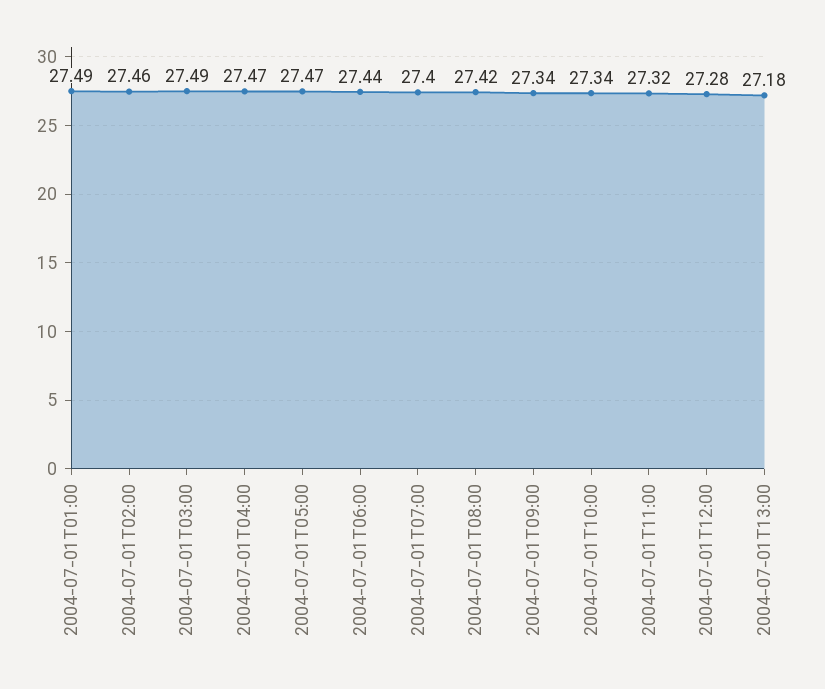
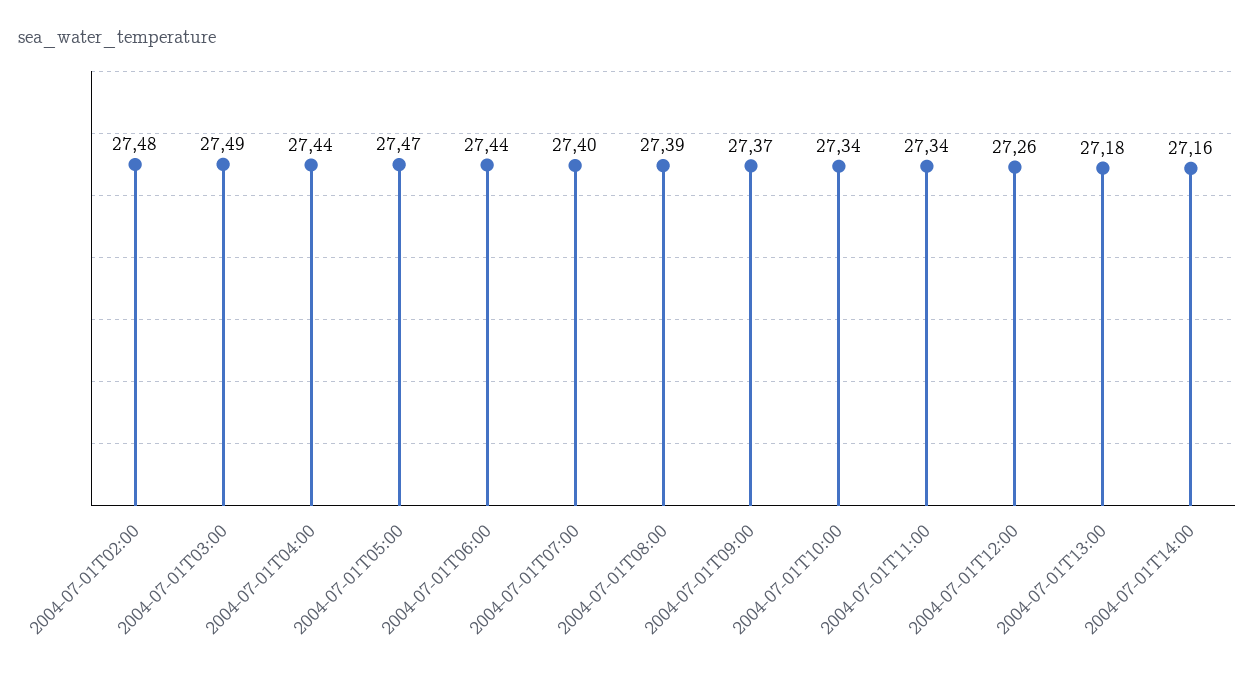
2004-07-01T01:00: 27.49 -> none
2004-07-01T02:00: 27.46 -> 27.48
2004-07-01T04:00: 27.47 -> 27.44
2004-07-01T08:00: 27.42 -> 27.39
2004-07-01T09:00: 27.34 -> 27.37
2004-07-01T11:00: 27.32 -> 27.34
2004-07-01T12:00: 27.28 -> 27.26
2004-07-01T14:00: none -> 27.16

